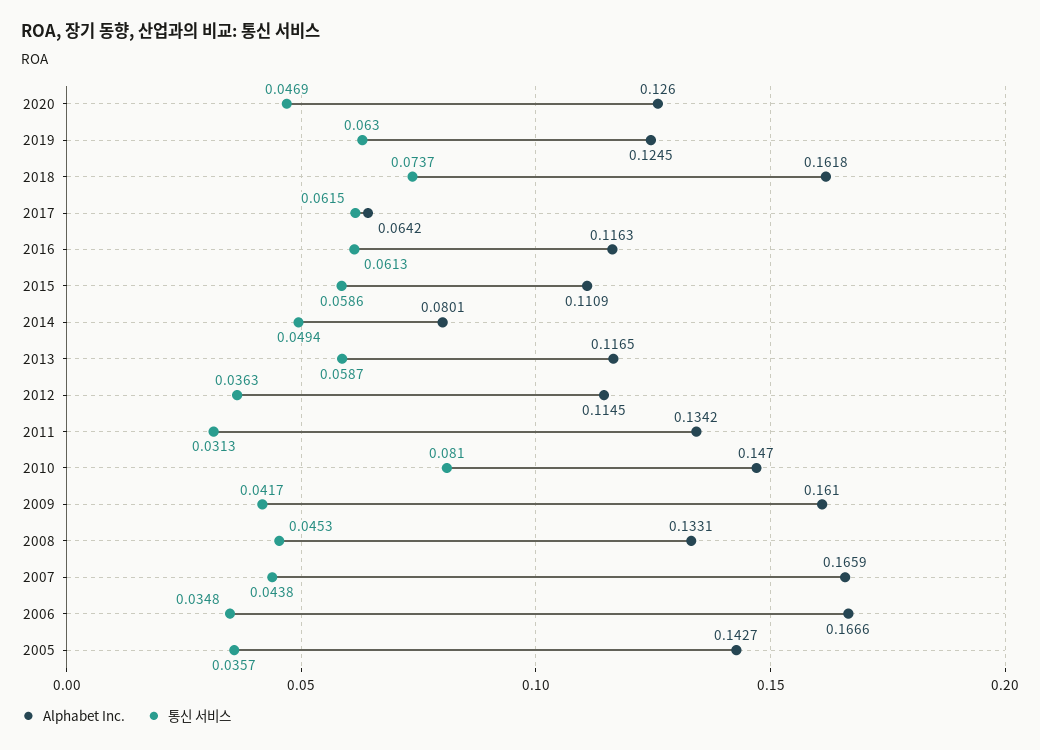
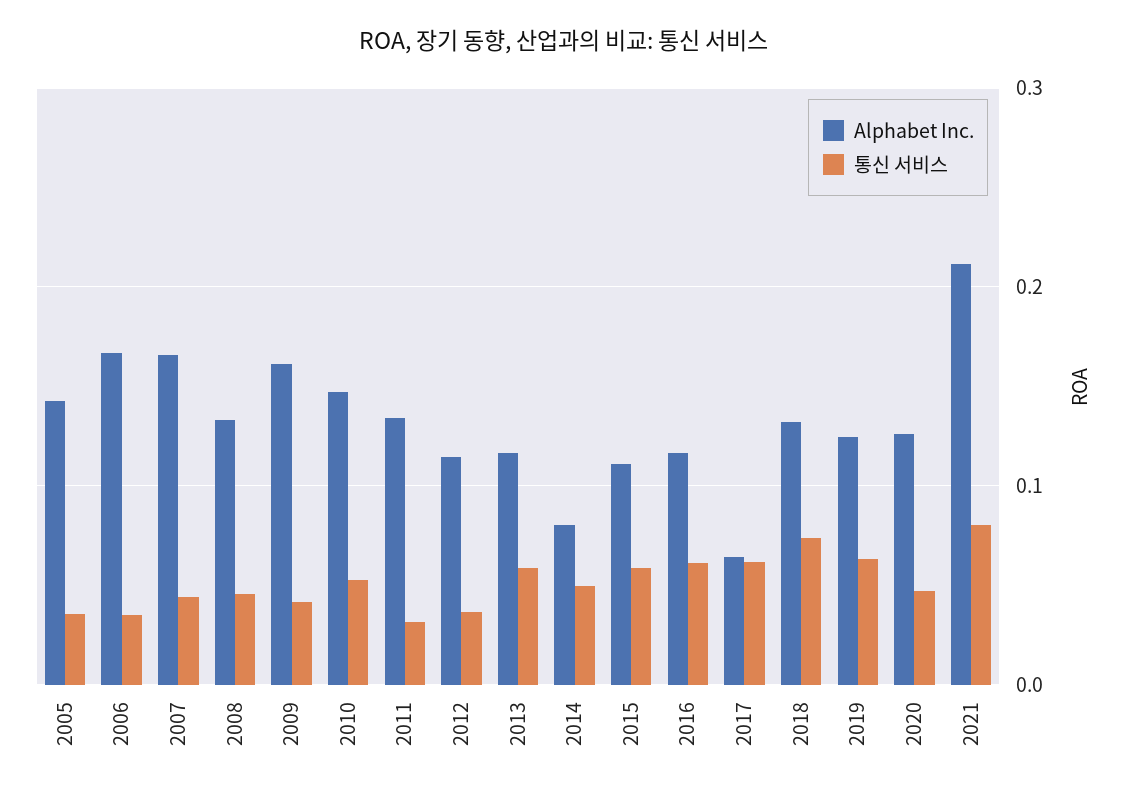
Alphabet Inc., 2018: 0.1618 -> 0.13
통신 서비스, 2010: 0.081 -> 0.05
Alphabet Inc., 2021: none -> 0.21
통신 서비스, 2021: none -> 0.08

